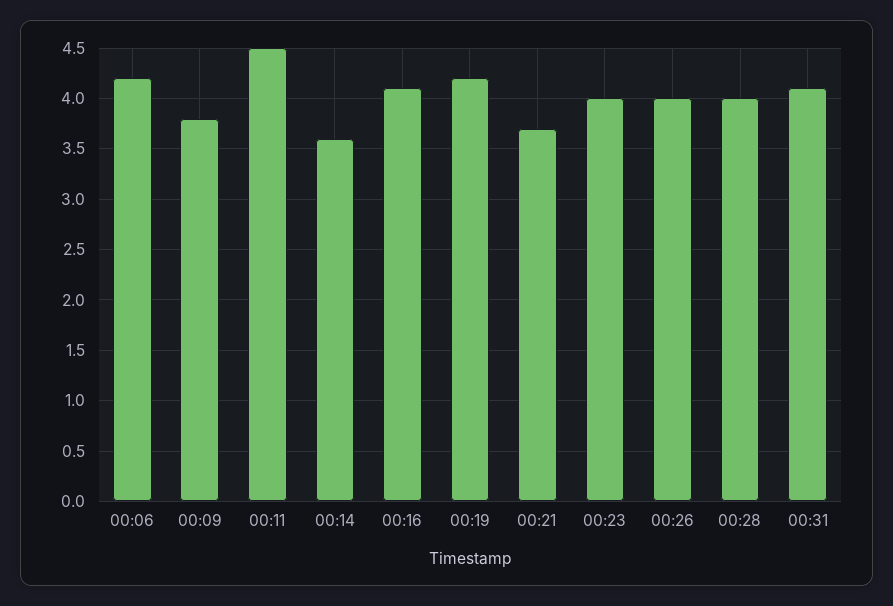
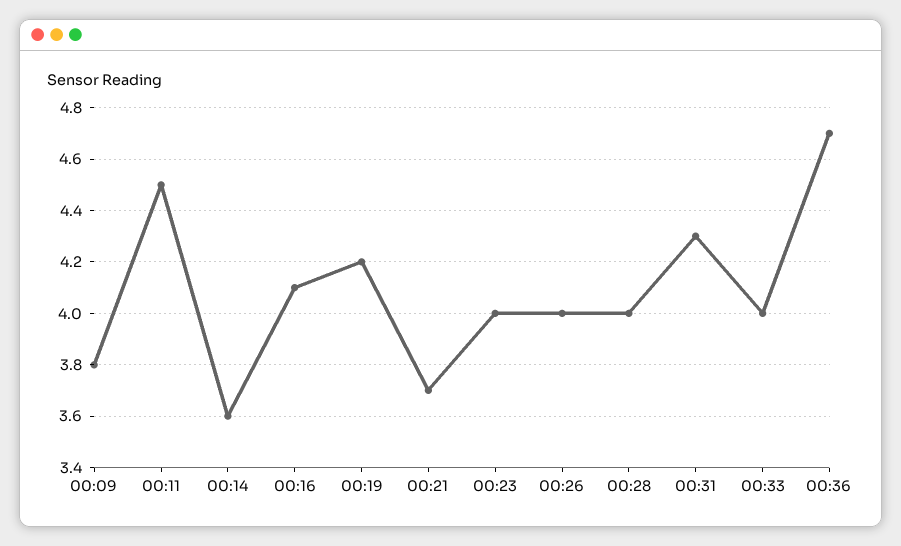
00:06: 4.2 -> none
00:31: 4.1 -> 4.3
00:33: none -> 4
00:36: none -> 4.7

